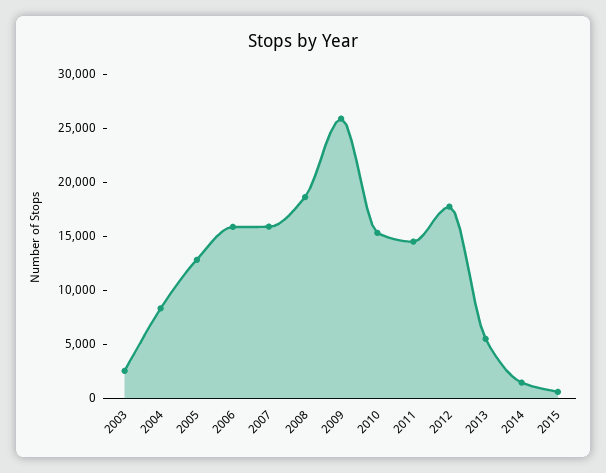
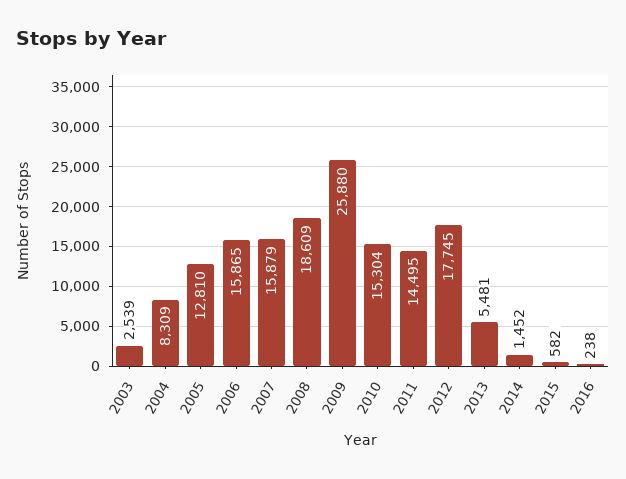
2016: none -> 238

